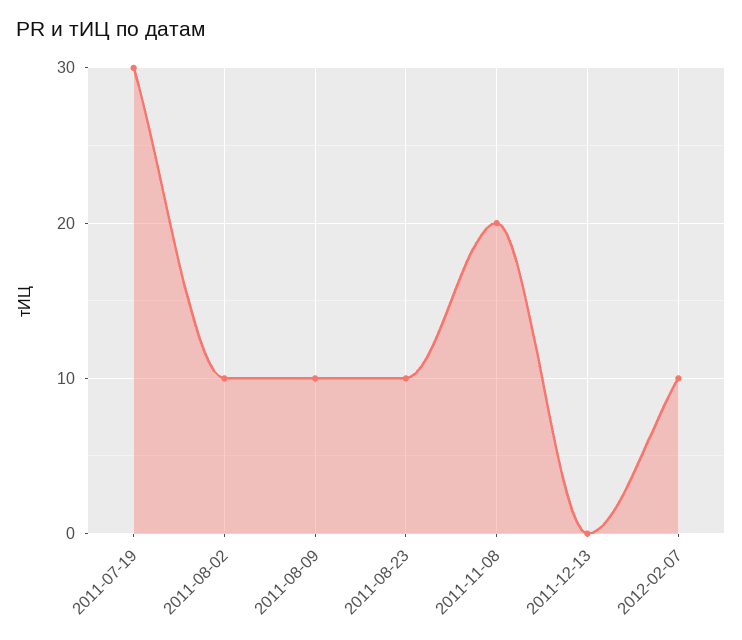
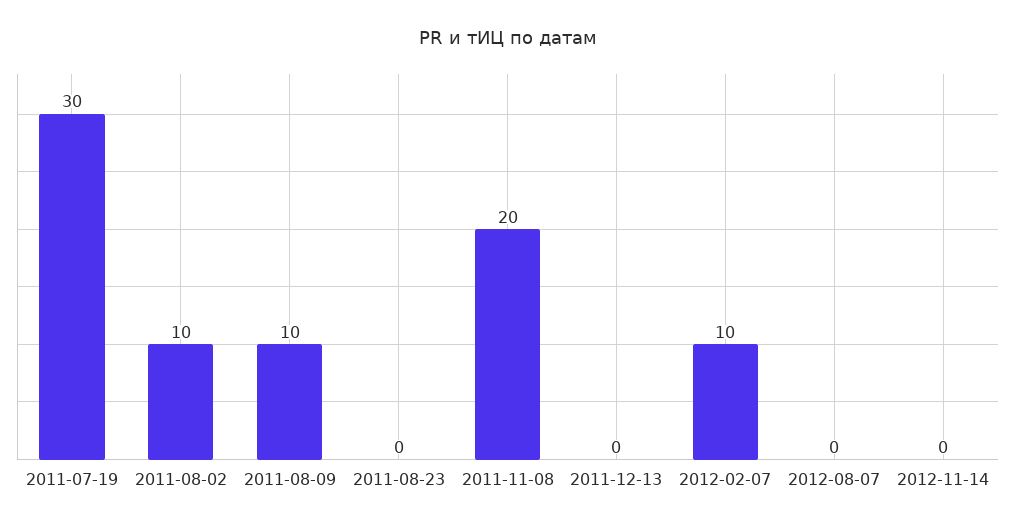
2011-08-23: 10 -> 0
2012-08-07: none -> 0
2012-11-14: none -> 0

